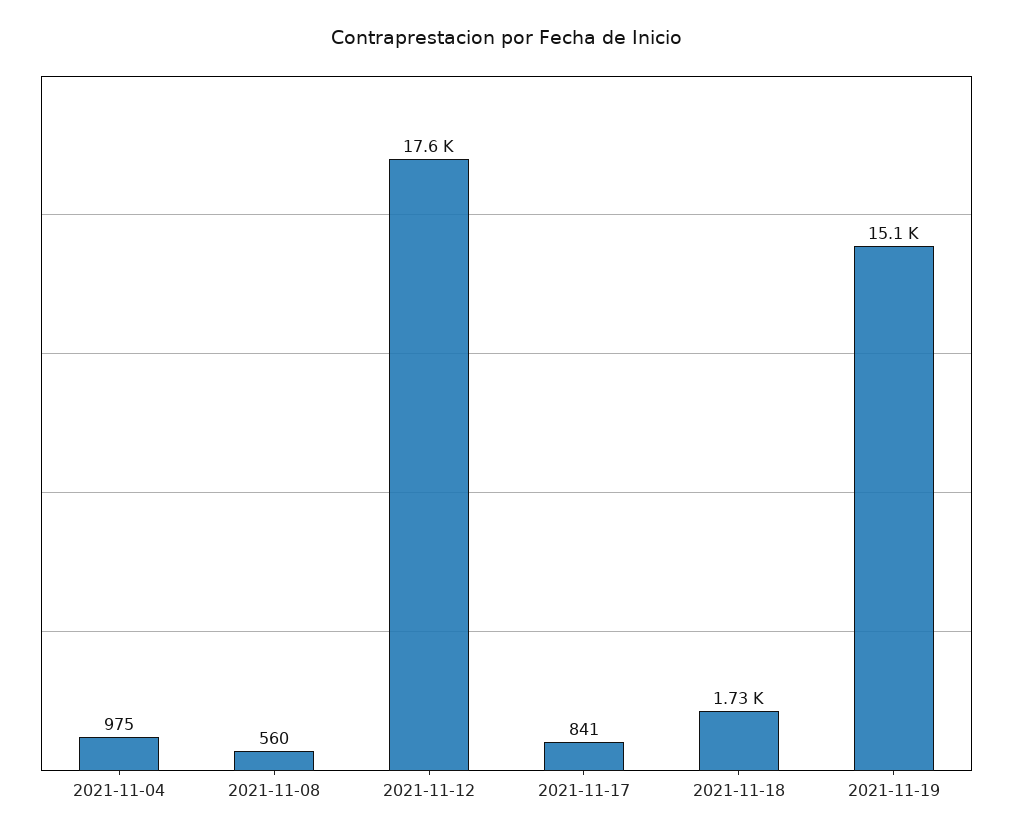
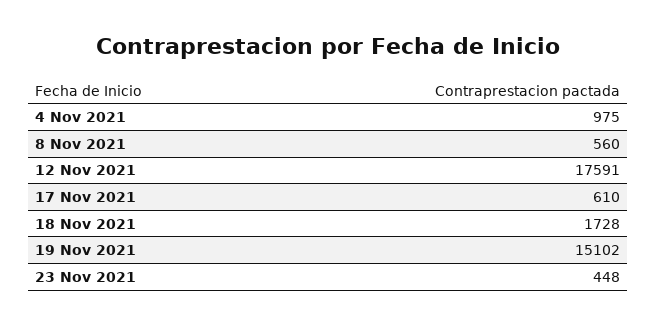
2021-11-17: 841 -> 610
23 Nov 2021: none -> 448

